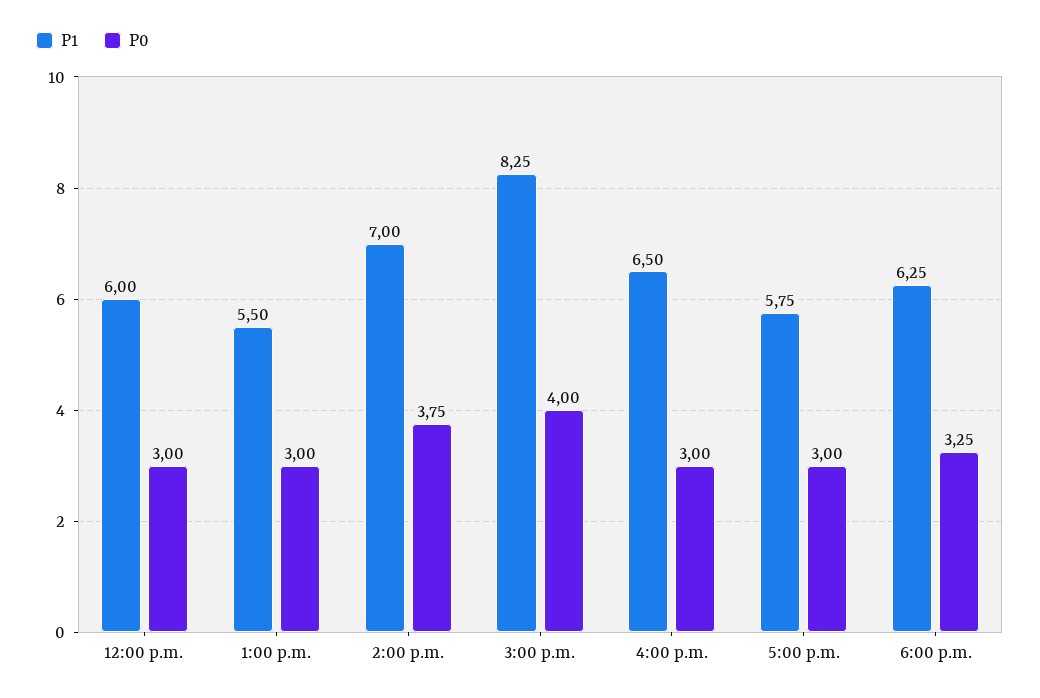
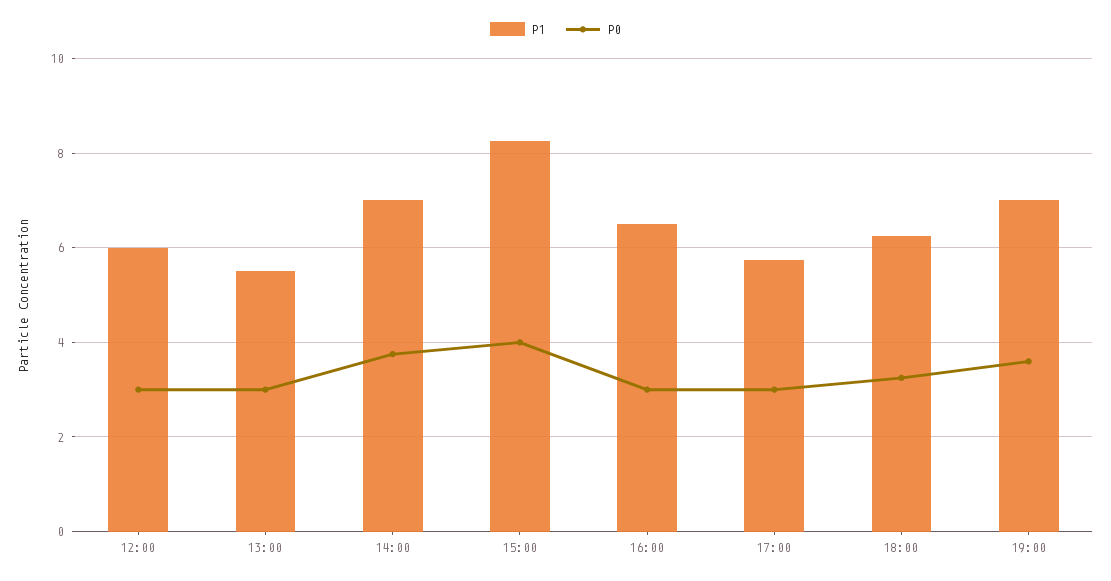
P1, 19:00: none -> 7
P0, 19:00: none -> 3.6

